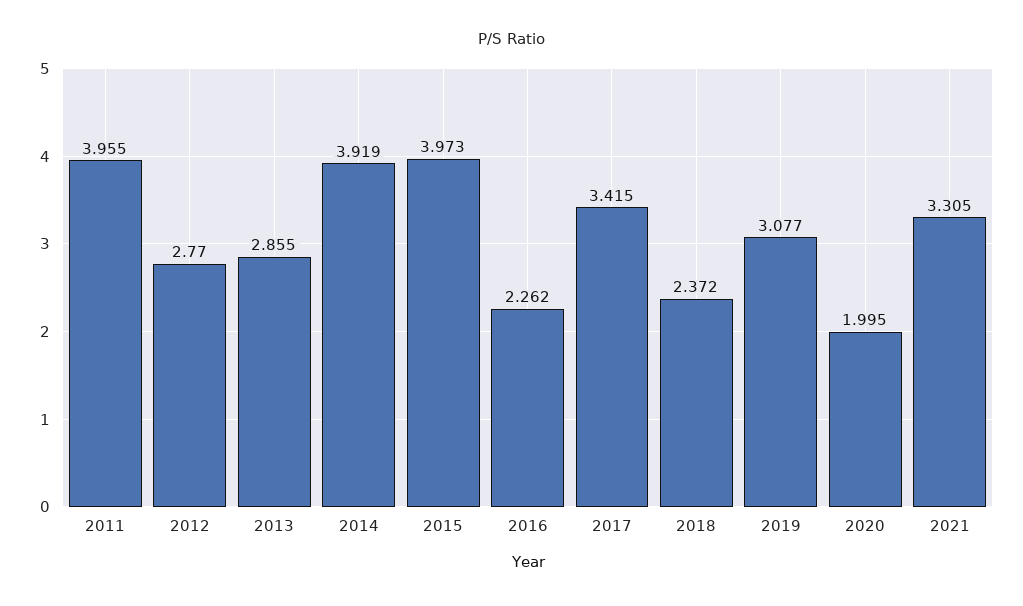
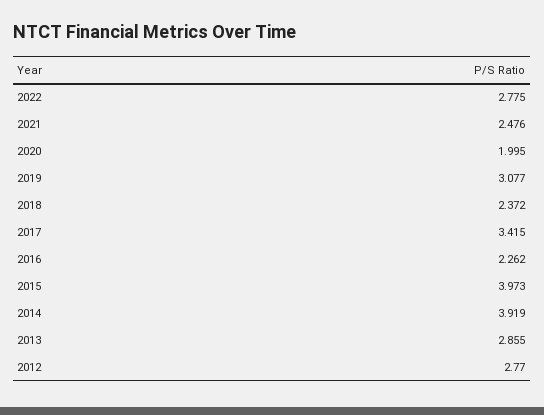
2011: 3.955 -> none
2021: 3.305 -> 2.476
2022: none -> 2.775

